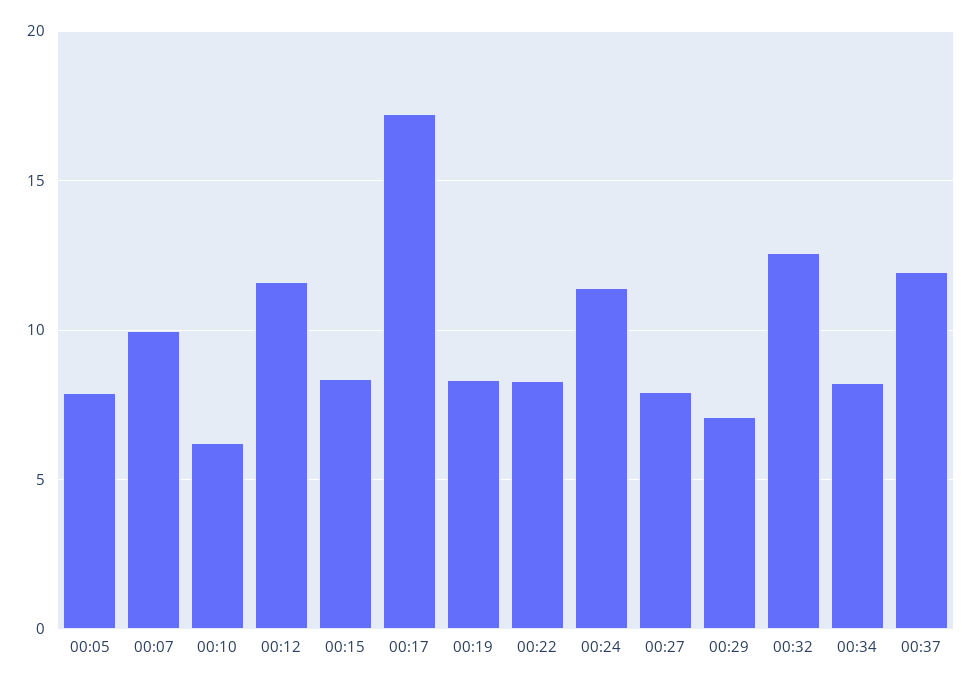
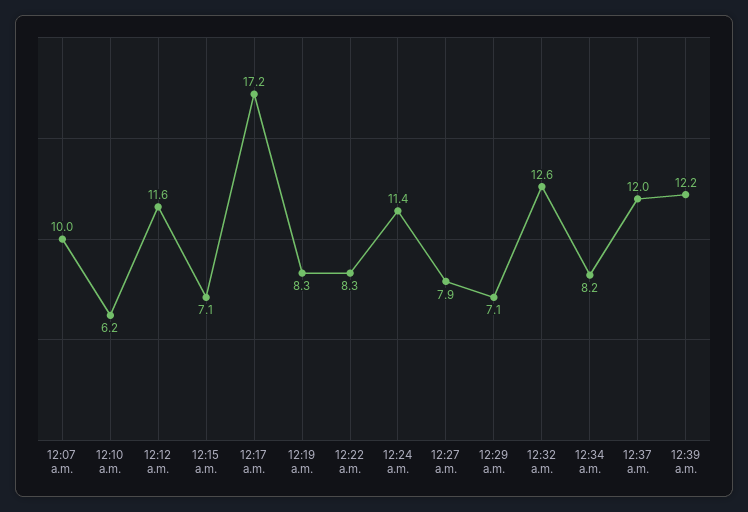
00:05: 8 -> none
00:15: 8.5 -> 7.1
12:39 a.m.: none -> 12.2

